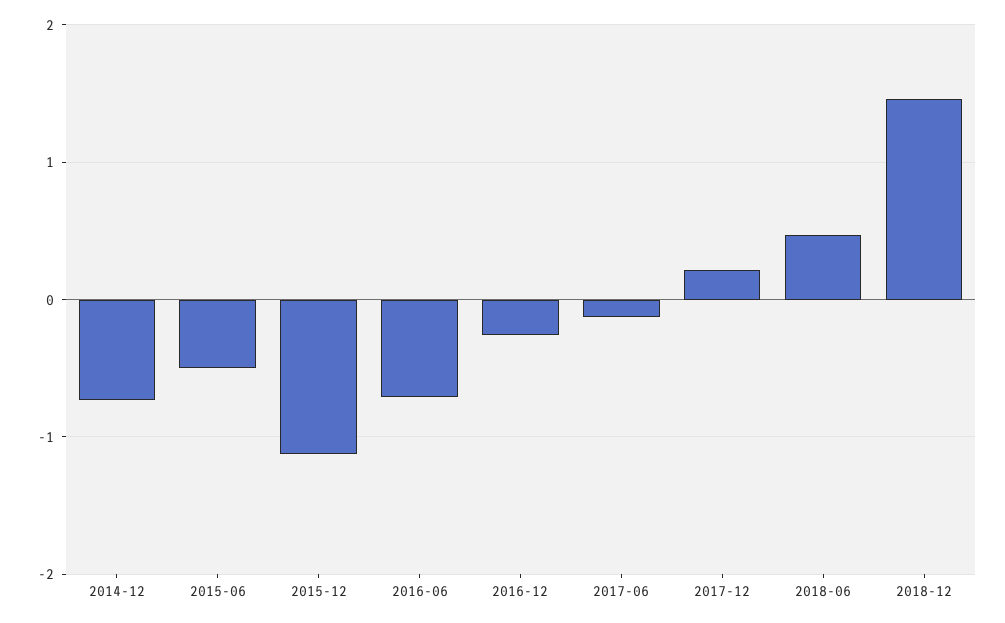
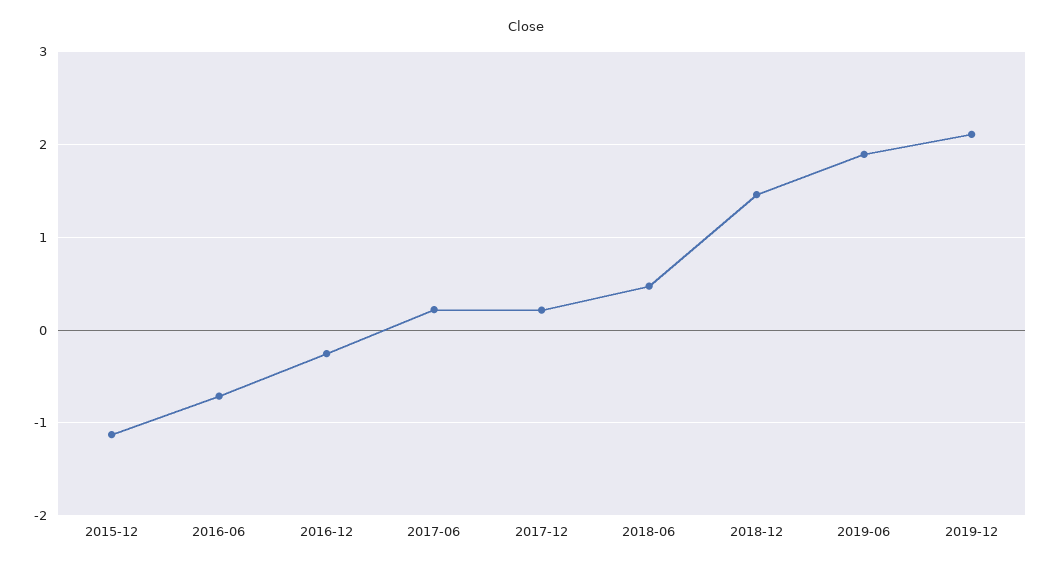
2014-12: -0.7 -> none
2015-06: -0.5 -> none
2017-06: -0.1 -> 0.2
2019-06: none -> 1.9
2019-12: none -> 2.1

